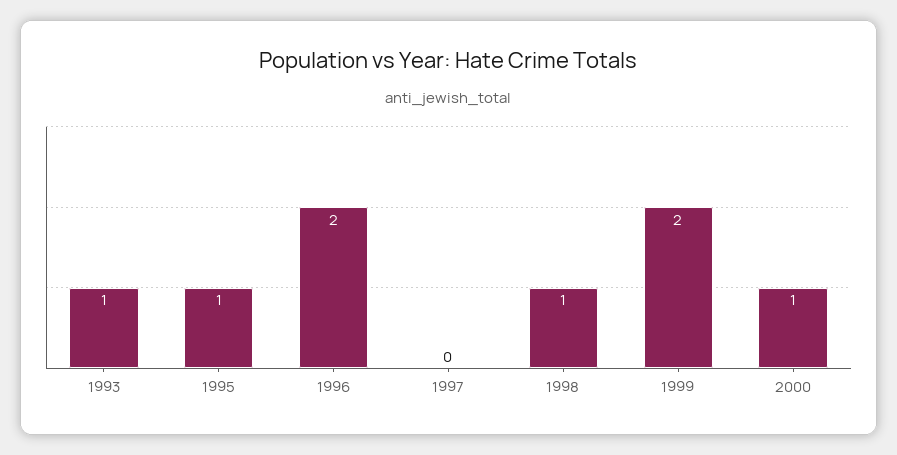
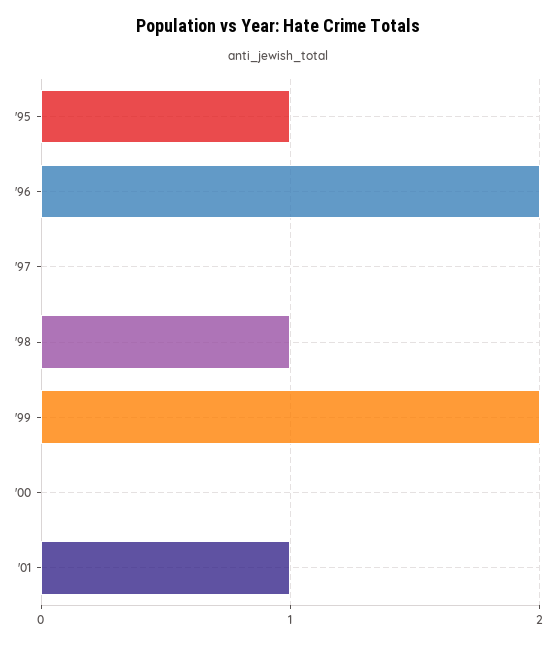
1993: 1 -> none
2000: 1 -> 0
'01: none -> 1

